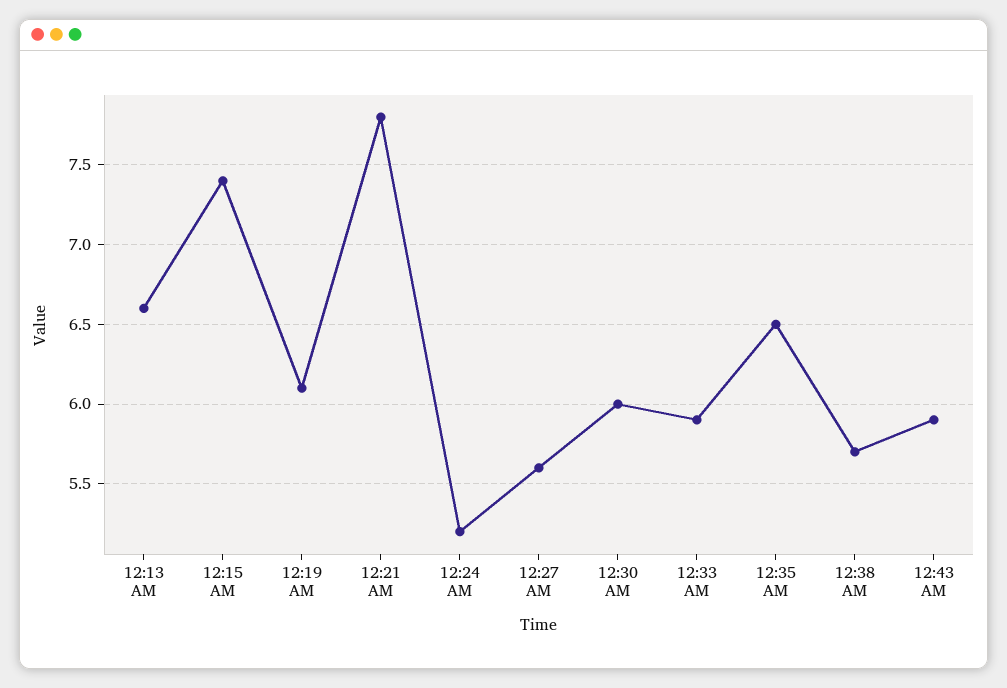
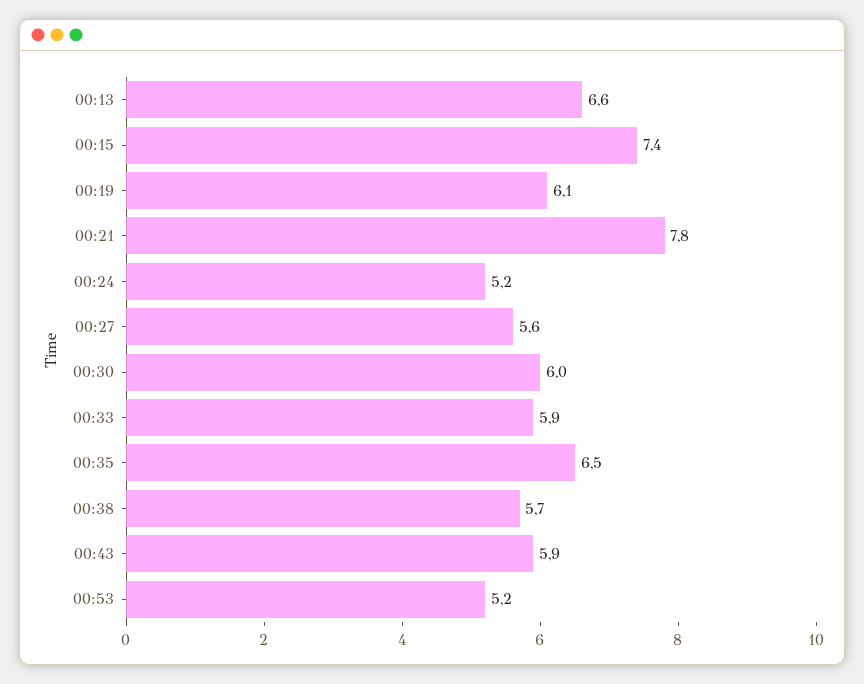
00:53: none -> 5.2

